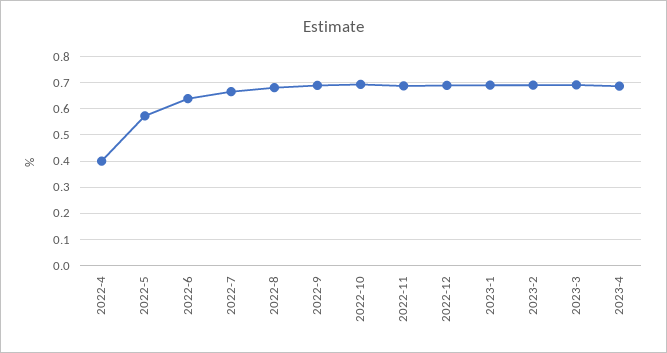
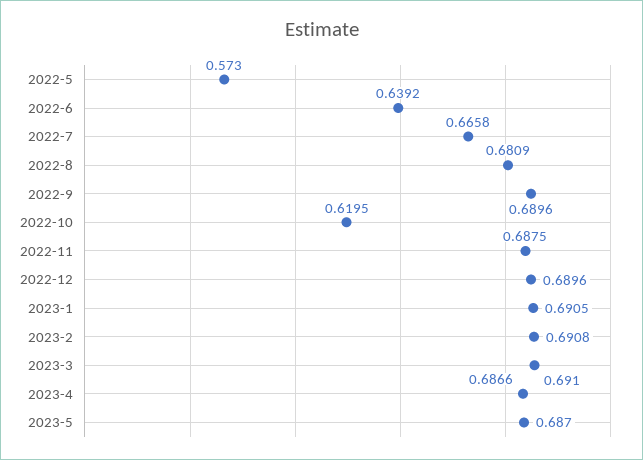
2022-4: 0.4 -> none
2022-10: 0.7 -> 0.6195
2023-5: none -> 0.687

